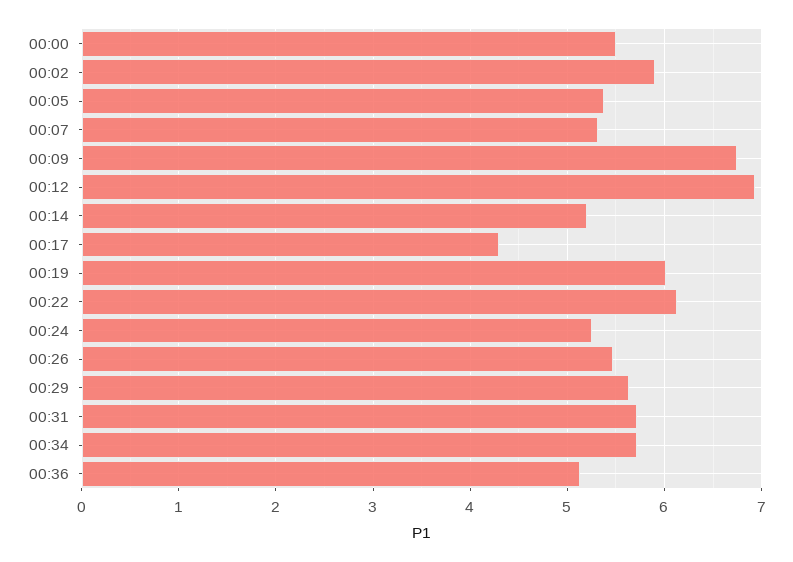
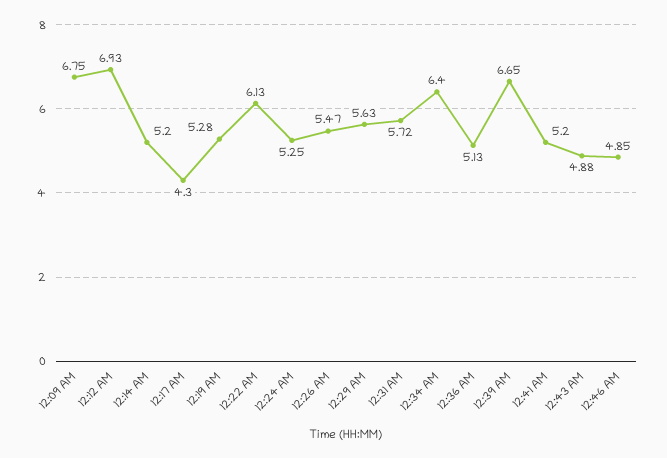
00:00: 5.5 -> none
00:02: 5.9 -> none
00:05: 5.4 -> none
00:07: 5.3 -> none
00:19: 6 -> 5.28
00:34: 5.7 -> 6.4
12:39 AM: none -> 6.65
12:41 AM: none -> 5.2
12:43 AM: none -> 4.88
12:46 AM: none -> 4.85

